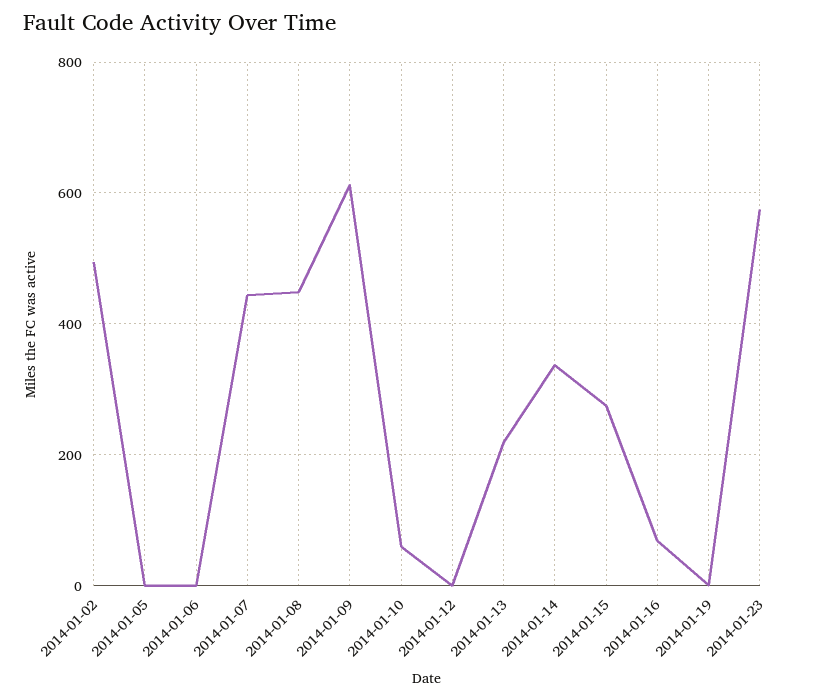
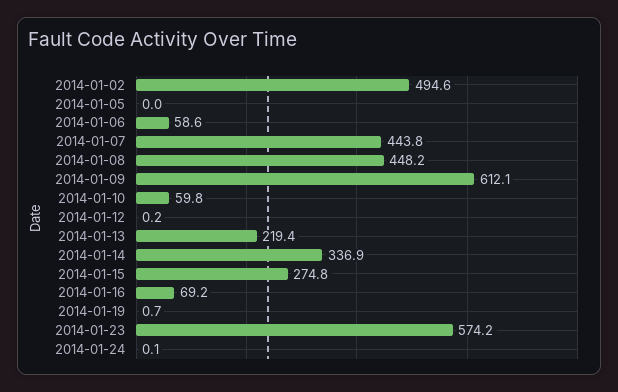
2014-01-06: 0 -> 58.6
2014-01-24: none -> 0.1

